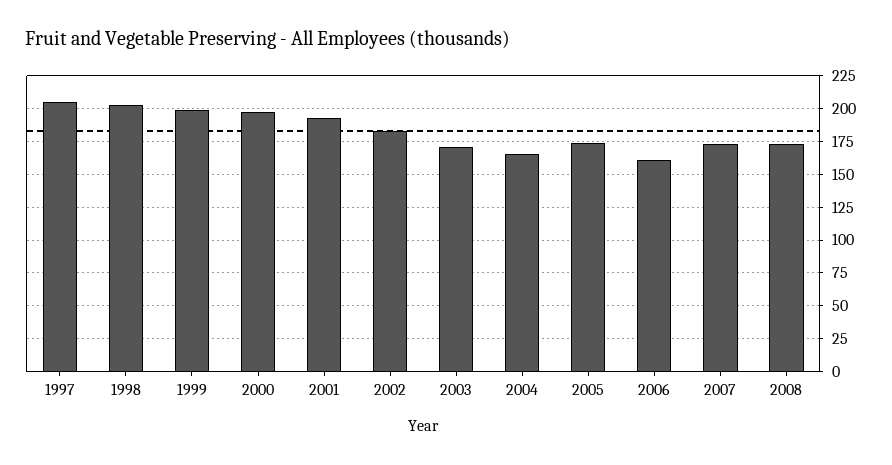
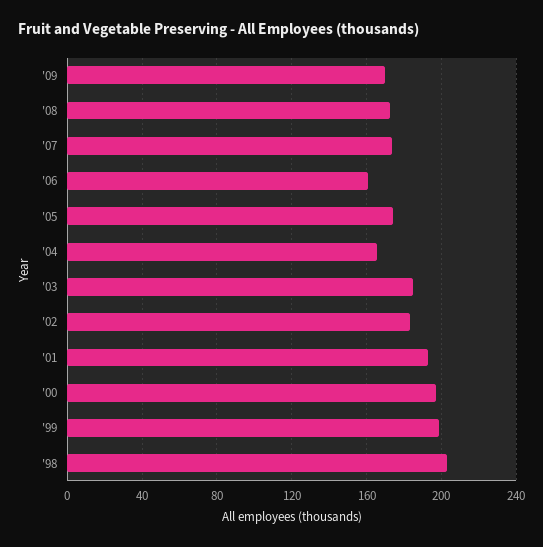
1997: 205 -> none
2003: 170 -> 185
'09: none -> 170

